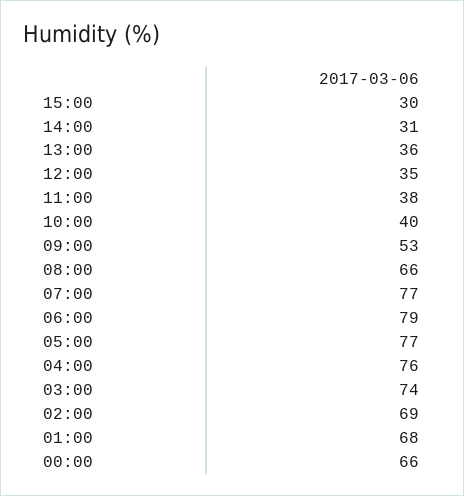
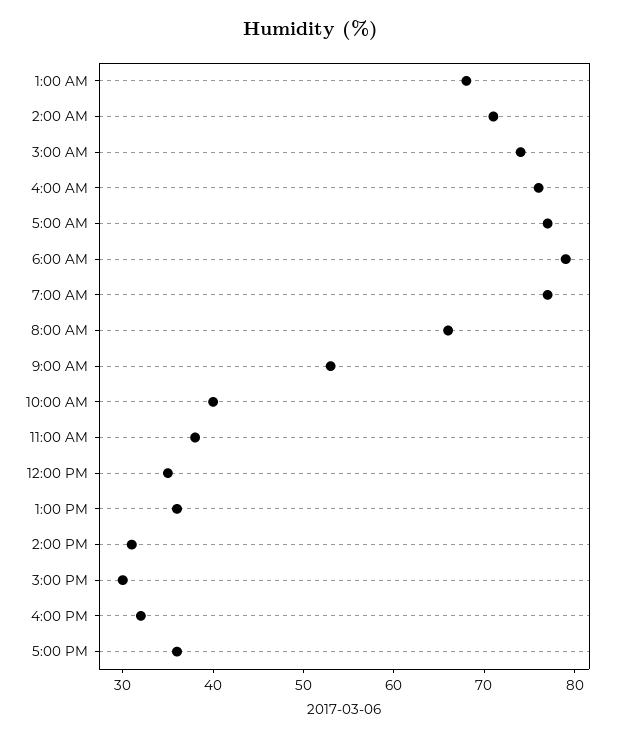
02:00: 69 -> 71
00:00: 66 -> none
4:00 PM: none -> 32
5:00 PM: none -> 36

